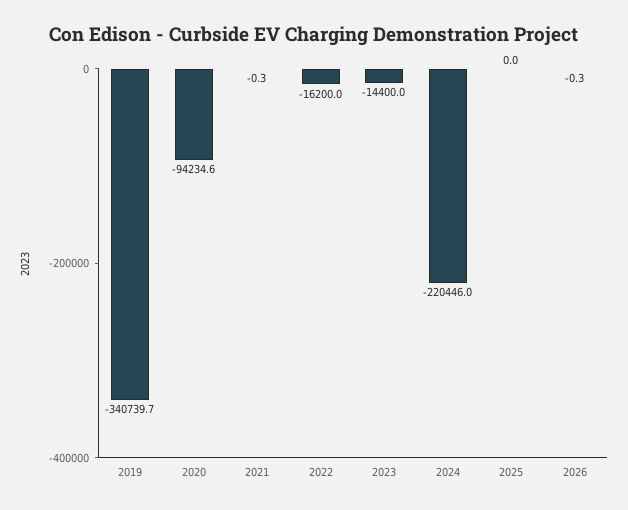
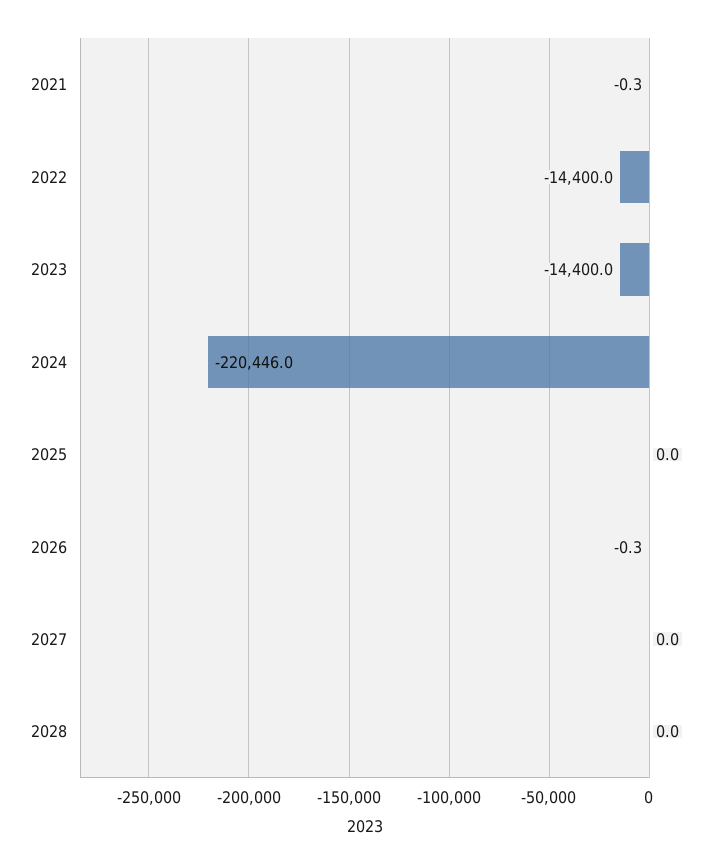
2019: -340739.7 -> none
2020: -94234.6 -> none
2022: -16200 -> -14400
2027: none -> 0
2028: none -> 0

